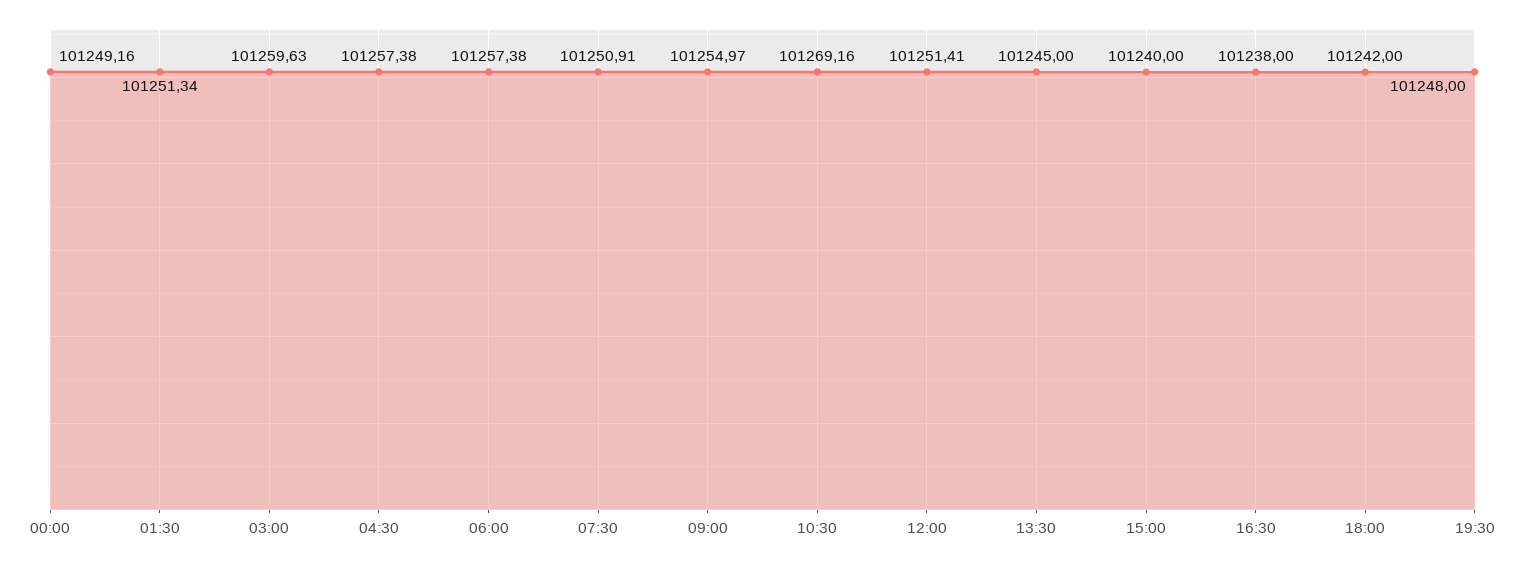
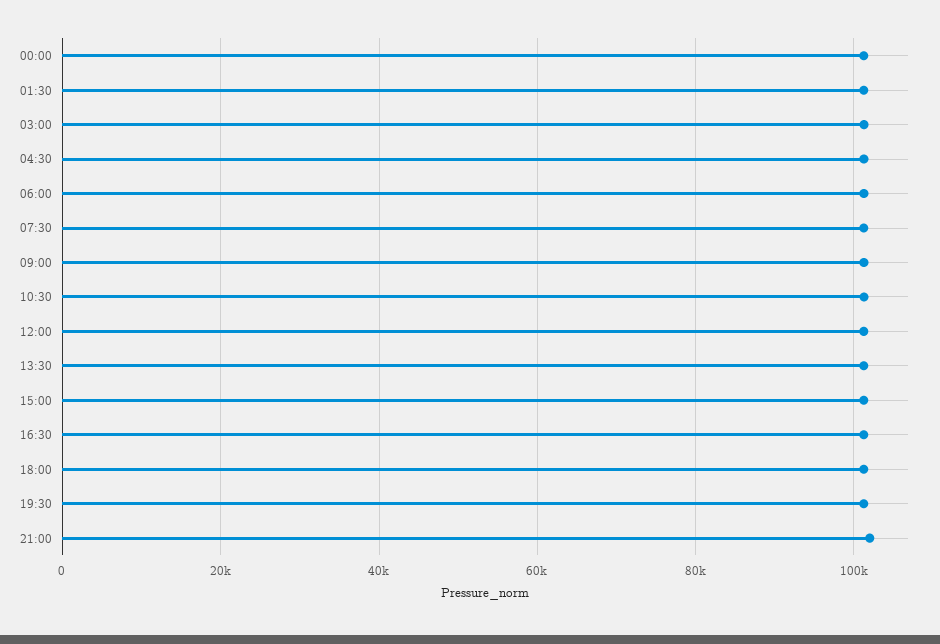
21:00: none -> 102000

